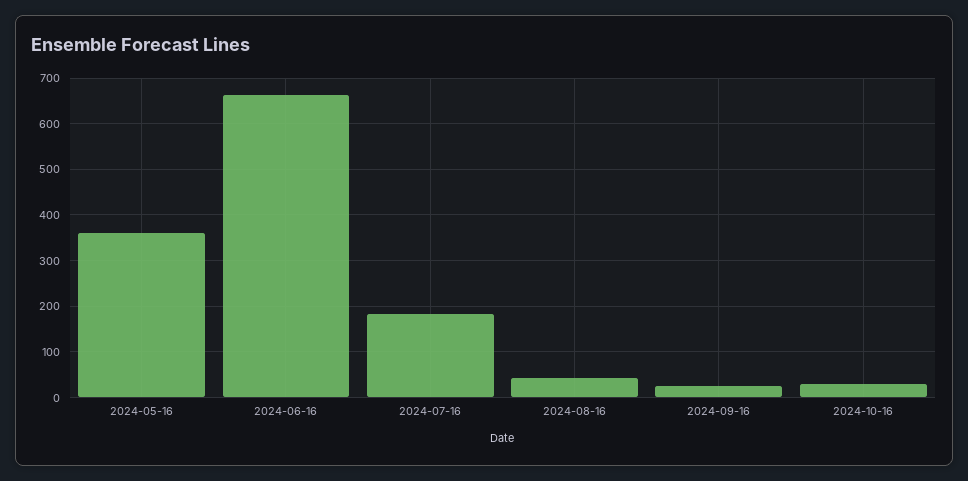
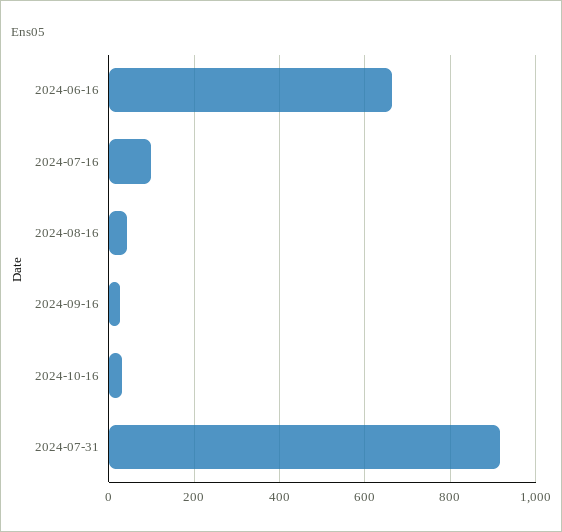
2024-05-16: 360 -> none
2024-07-16: 180 -> 100
2024-07-31: none -> 920

